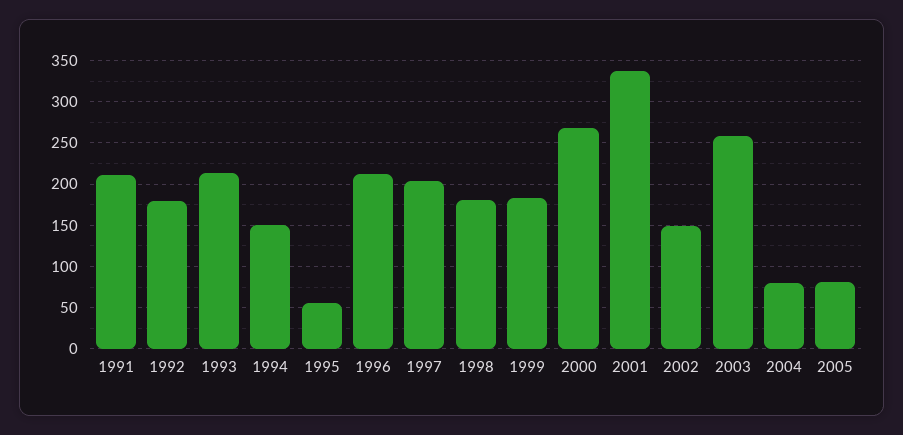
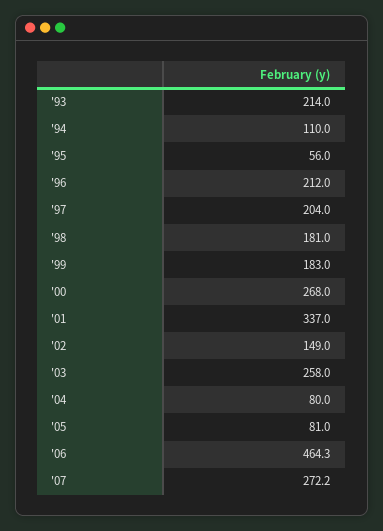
1991: 210 -> none
1992: 180 -> none
1994: 150 -> 110
'06: none -> 464.3
'07: none -> 272.2

